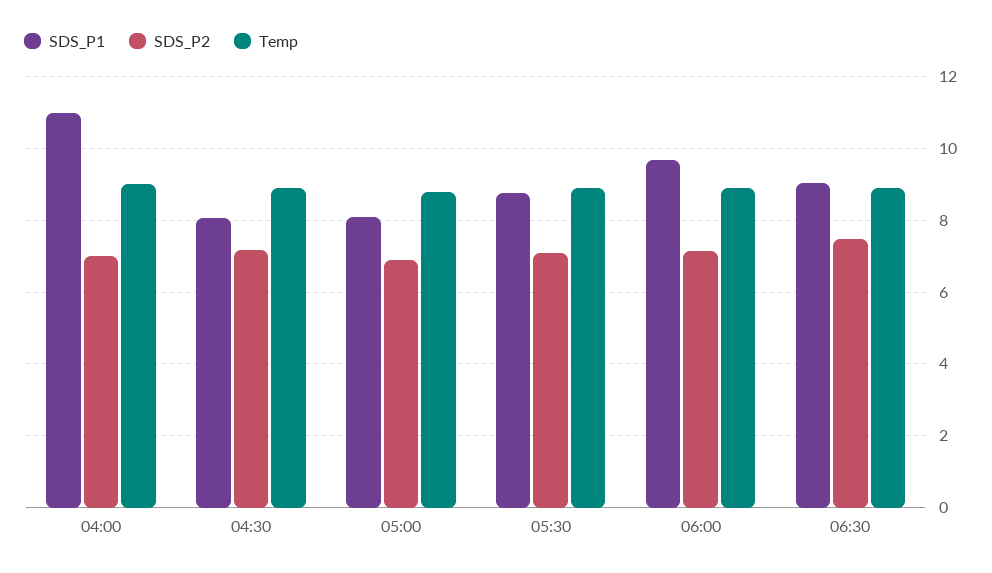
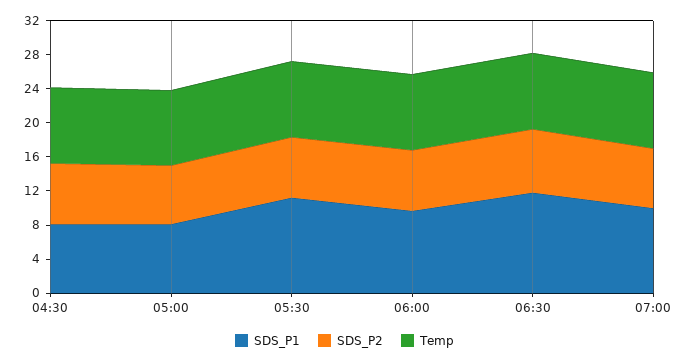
SDS_P1, 04:00: 11 -> none
SDS_P2, 04:00: 7 -> none
Temp, 04:00: 9 -> none
SDS_P1, 05:30: 8.8 -> 11
SDS_P1, 06:30: 9 -> 12
SDS_P1, 07:00: none -> 10
SDS_P2, 07:00: none -> 7
Temp, 07:00: none -> 9

